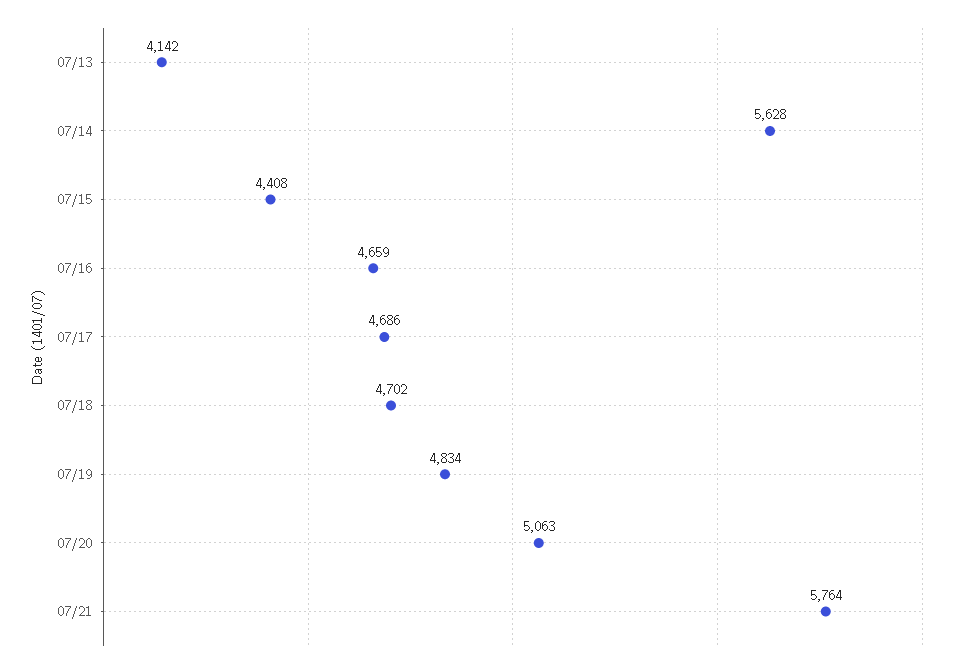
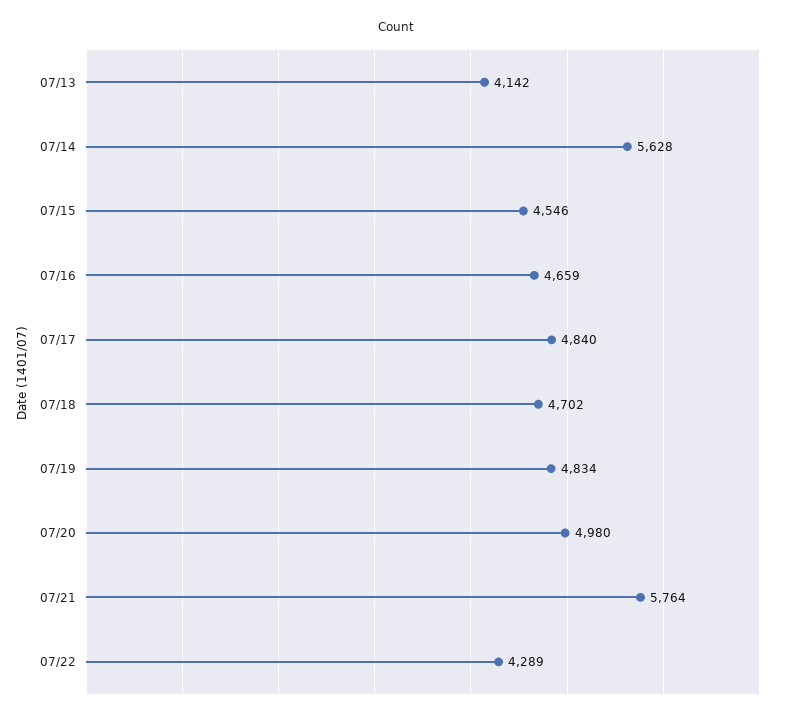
07/15: 4408 -> 4546
07/17: 4686 -> 4840
07/20: 5063 -> 4980
07/22: none -> 4289

